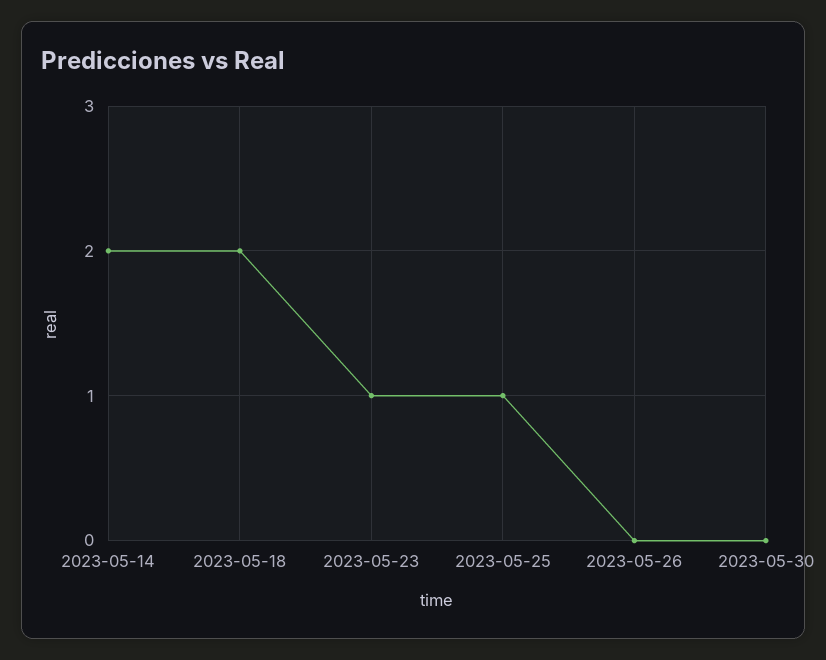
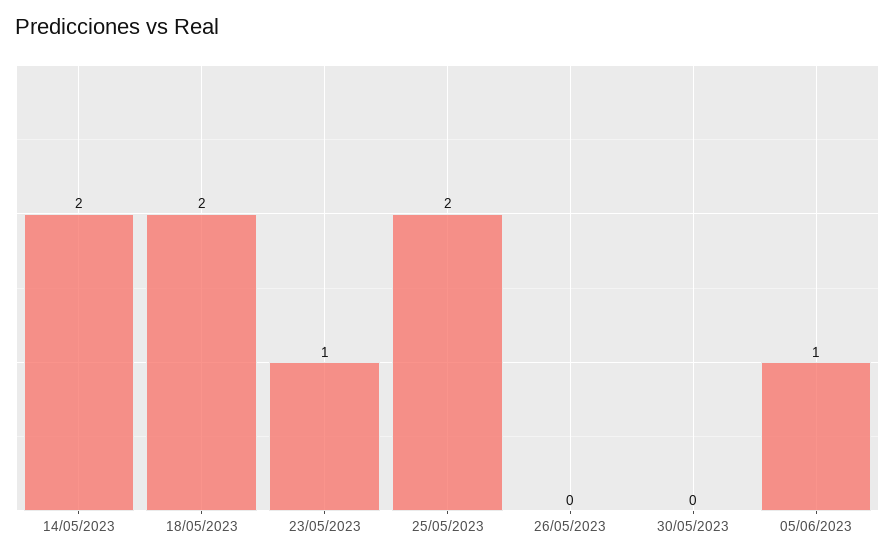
2023-05-25: 1 -> 2
05/06/2023: none -> 1

